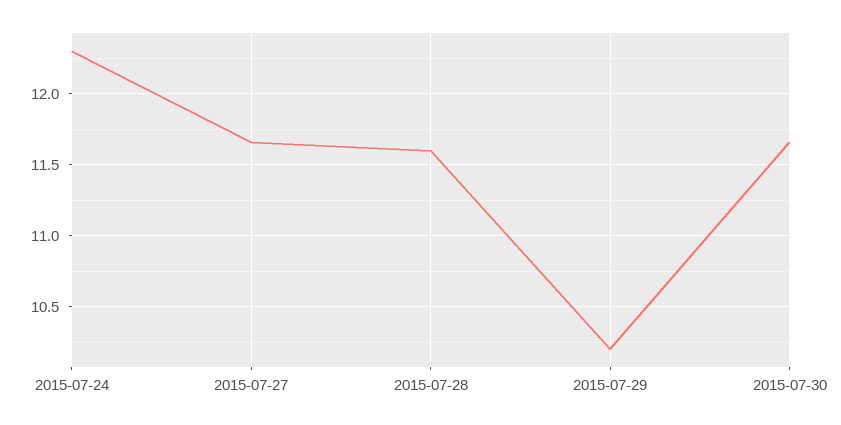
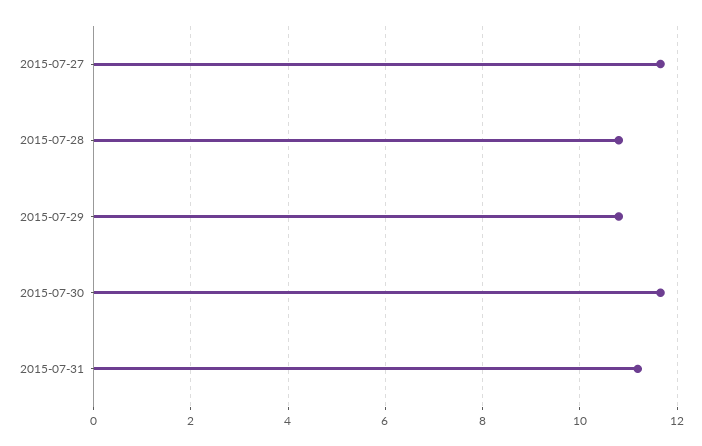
2015-07-24: 12.3 -> none
2015-07-28: 11.6 -> 10.8
2015-07-29: 10.2 -> 10.8
2015-07-31: none -> 11.2

